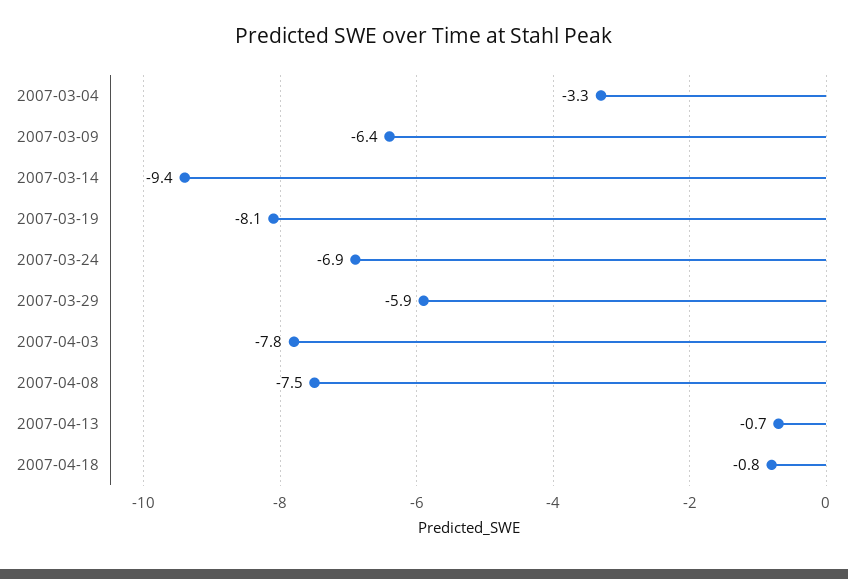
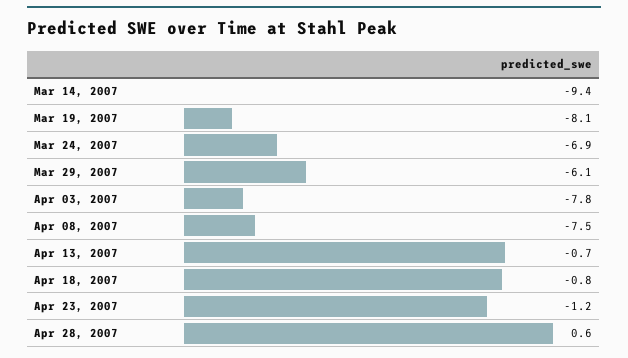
2007-03-04: -3.3 -> none
2007-03-09: -6.4 -> none
2007-03-29: -5.9 -> -6.1
Apr 23, 2007: none -> -1.2
Apr 28, 2007: none -> 0.6

